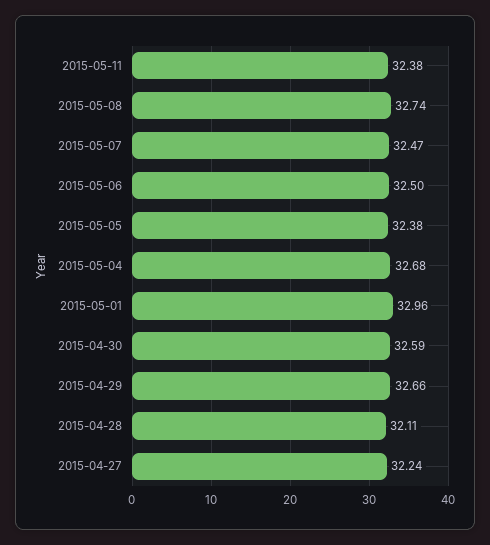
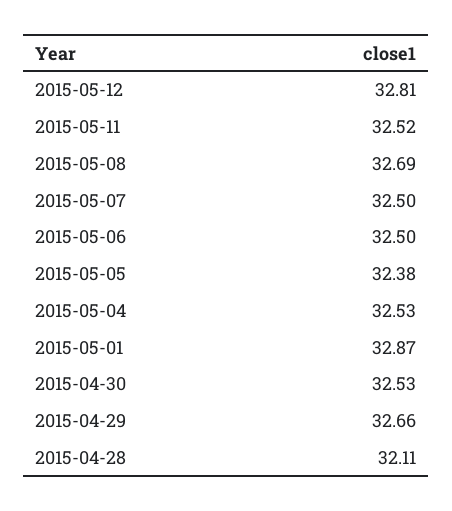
2015-05-11: 32.38 -> 32.52
2015-05-08: 32.74 -> 32.69
2015-05-07: 32.47 -> 32.5
2015-05-04: 32.68 -> 32.53
2015-05-01: 32.96 -> 32.87
2015-04-30: 32.59 -> 32.53
2015-04-27: 32.24 -> none
2015-05-12: none -> 32.81

